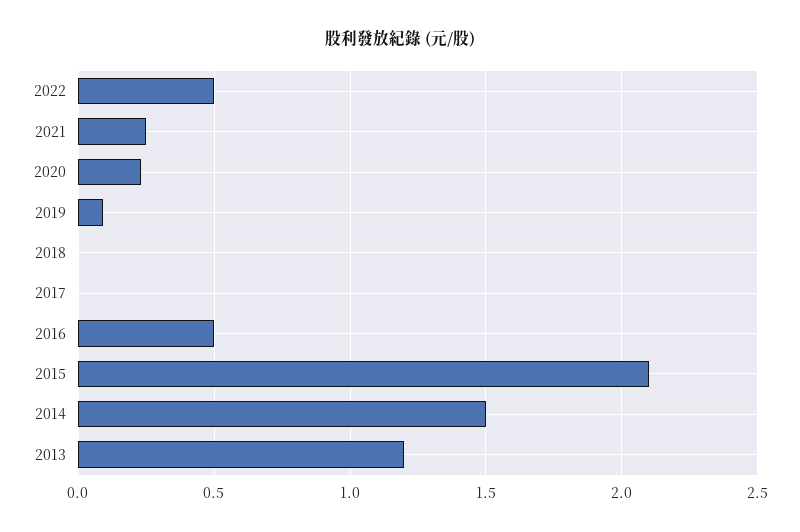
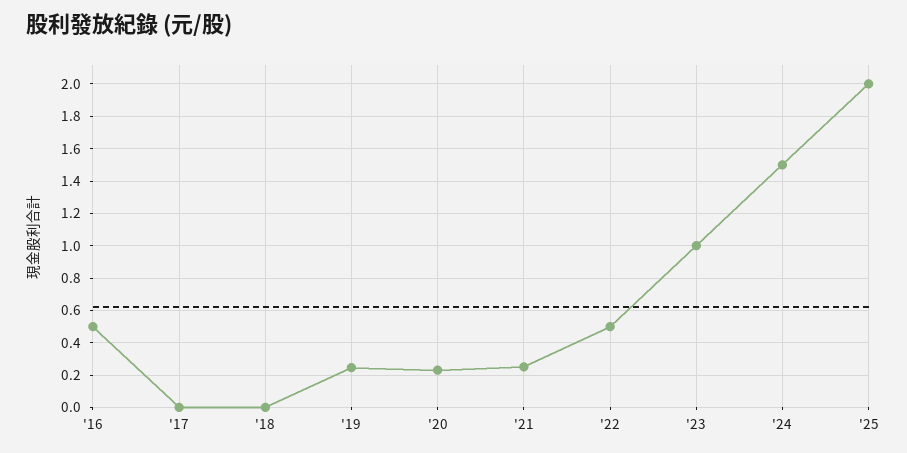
2019: 0.1 -> 0.25
2015: 2.1 -> none
2014: 1.5 -> none
2013: 1.2 -> none
'23: none -> 1
'24: none -> 1.5
'25: none -> 2

